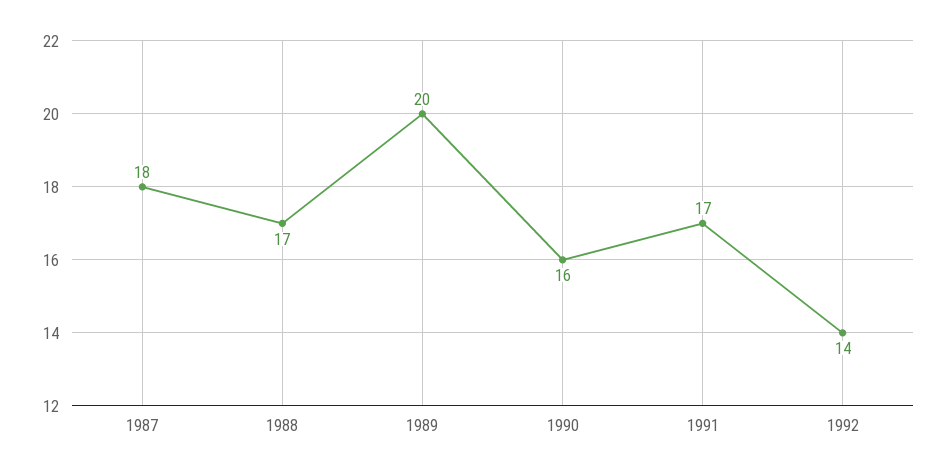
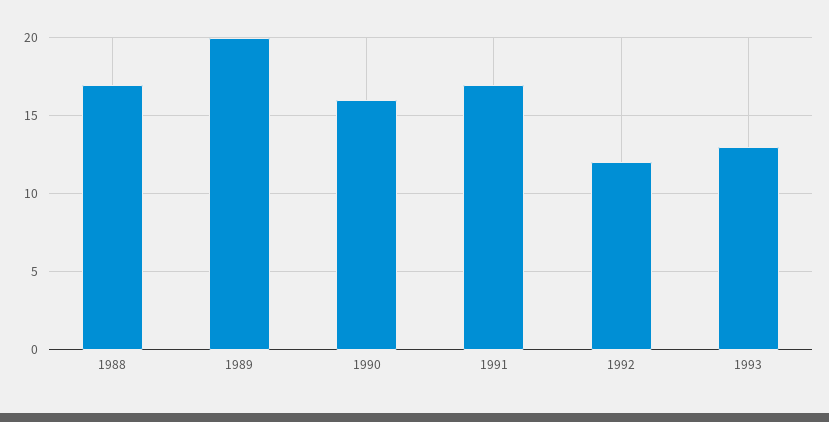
1987: 18 -> none
1992: 14 -> 12
1993: none -> 13

